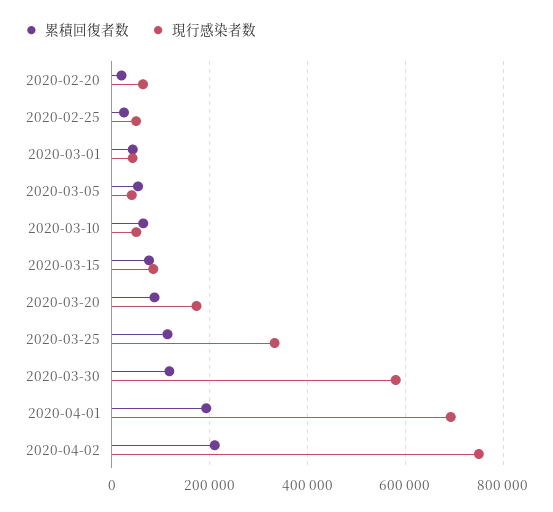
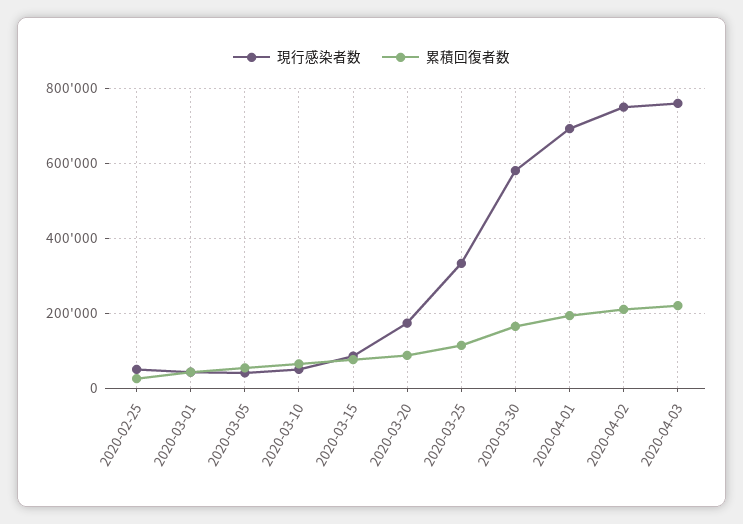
累積回復者数, 2020-02-20: 20000 -> none
現行感染者数, 2020-02-20: 60000 -> none
累積回復者数, 2020-03-30: 120000 -> 160000
現行感染者数, 2020-04-03: none -> 760000
累積回復者数, 2020-04-03: none -> 220000

